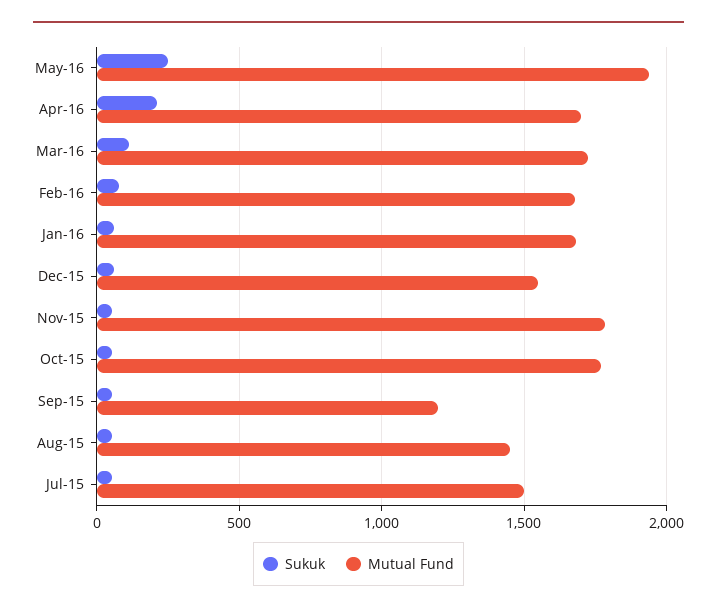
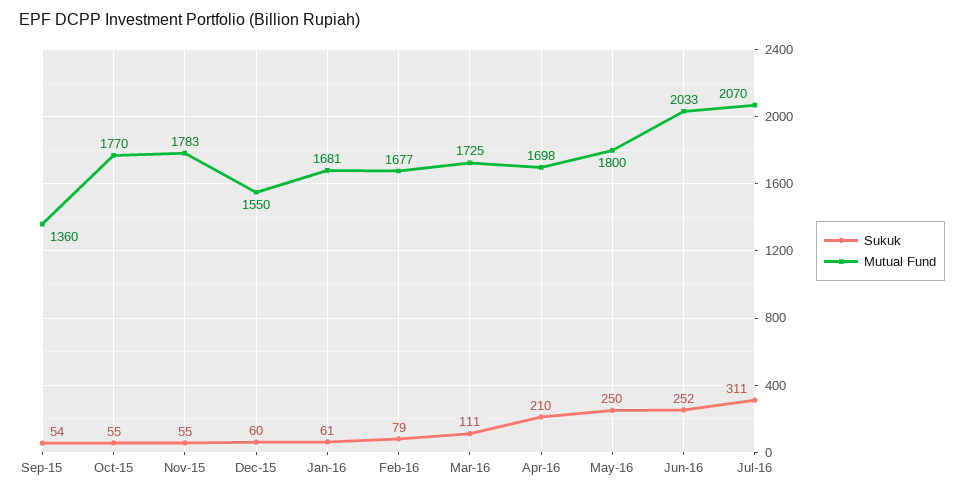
Mutual Fund, May-16: 1950 -> 1800
Mutual Fund, Sep-15: 1200 -> 1360
Sukuk, Aug-15: 50 -> none
Mutual Fund, Aug-15: 1450 -> none
Sukuk, Jul-15: 50 -> none
Mutual Fund, Jul-15: 1500 -> none
Sukuk, Jun-16: none -> 252
Mutual Fund, Jun-16: none -> 2033
Sukuk, Jul-16: none -> 311
Mutual Fund, Jul-16: none -> 2070

